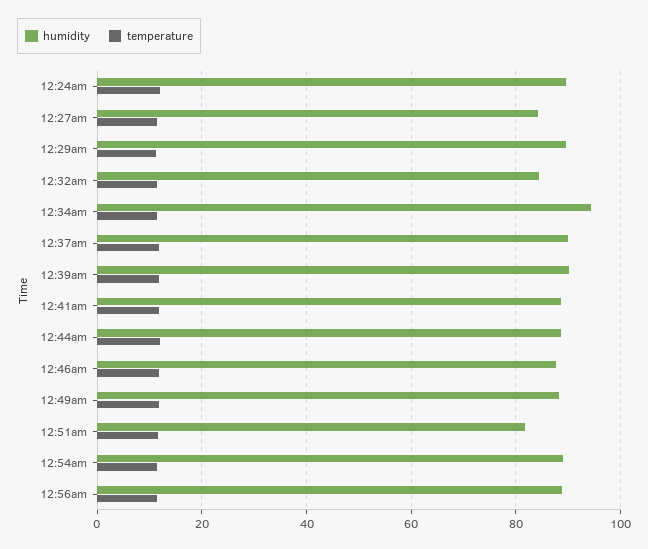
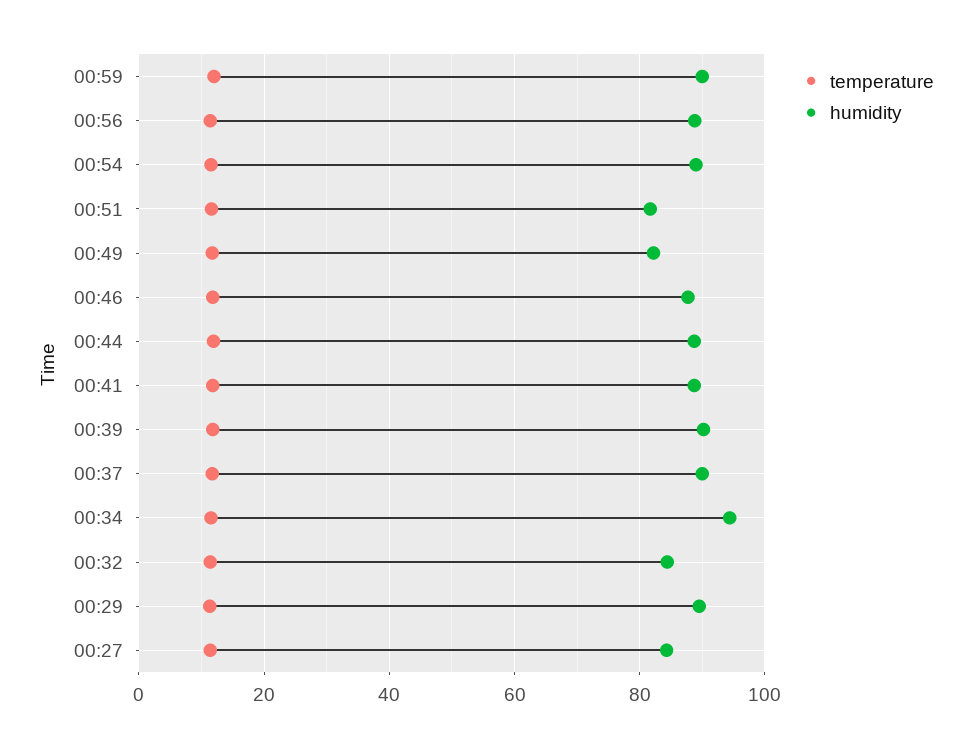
humidity, 12:24am: 90 -> none
temperature, 12:24am: 12 -> none
humidity, 12:49am: 88 -> 82
temperature, 00:59: none -> 12
humidity, 00:59: none -> 90

